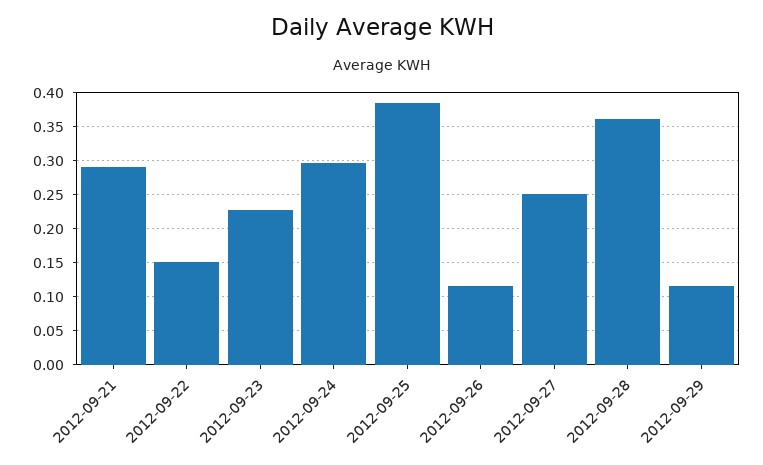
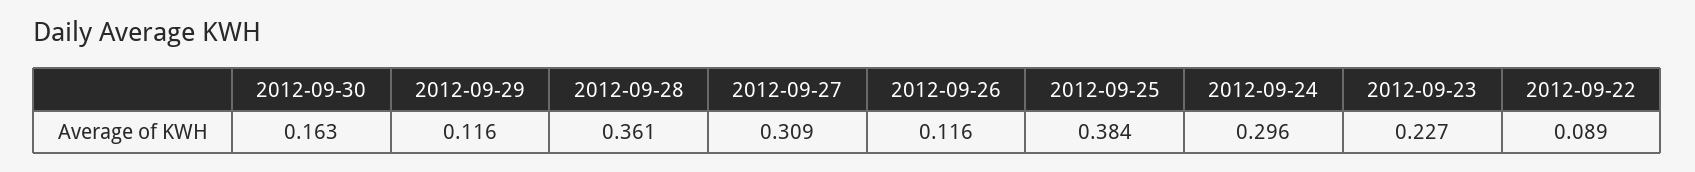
2012-09-21: 0.29 -> none
2012-09-22: 0.15 -> 0.089
2012-09-27: 0.25 -> 0.309
2012-09-30: none -> 0.163

